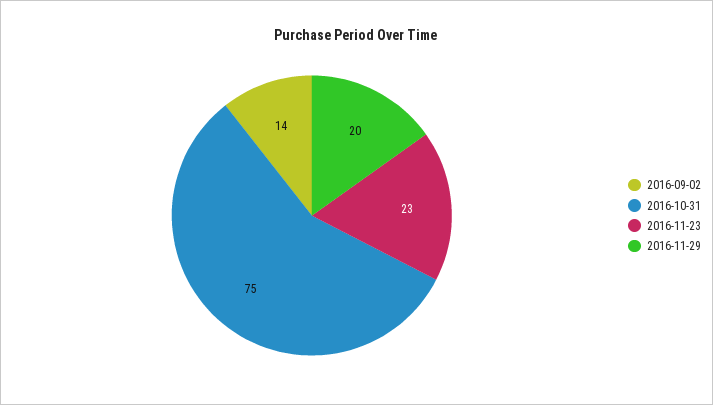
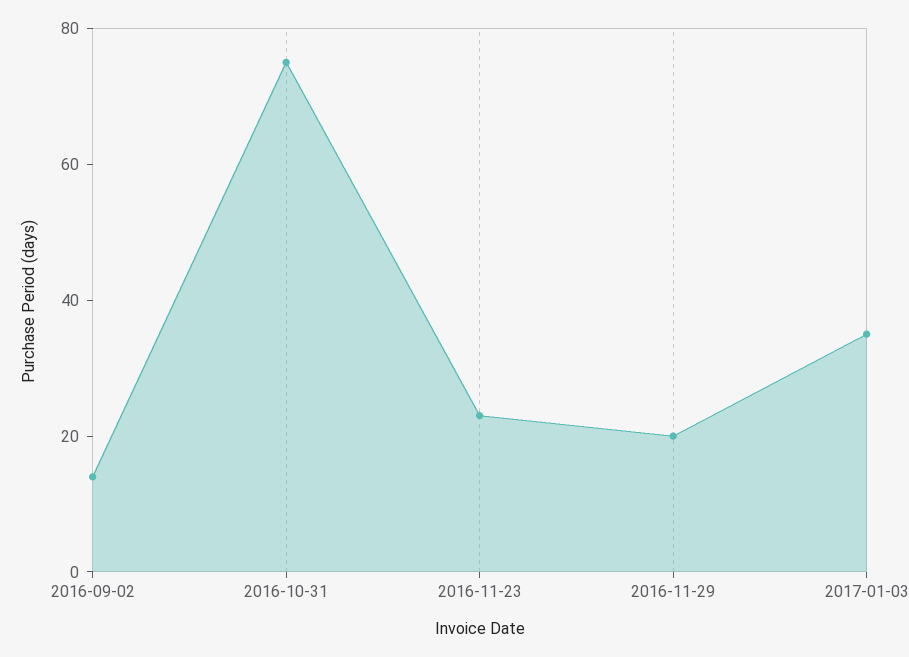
2017-01-03: none -> 35

